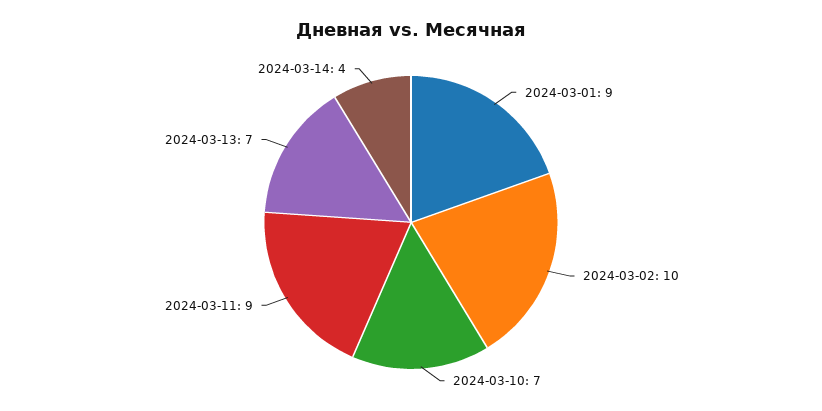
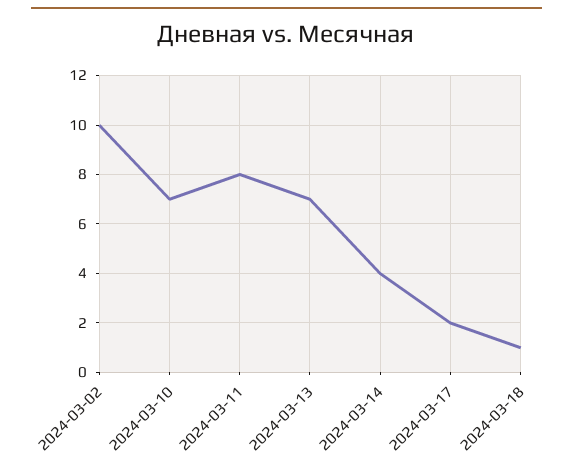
2024-03-01: 9 -> none
2024-03-11: 9 -> 8
2024-03-17: none -> 2
2024-03-18: none -> 1

